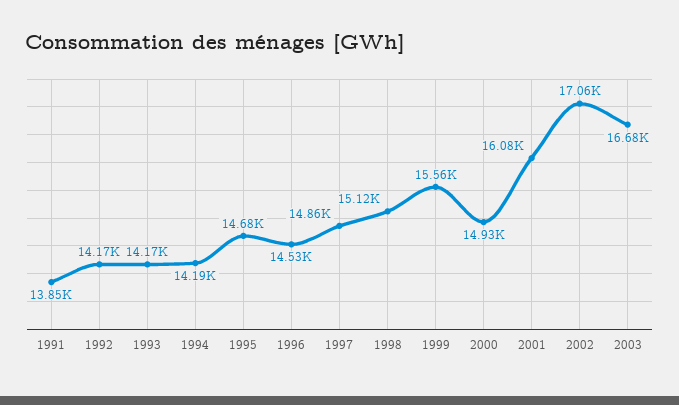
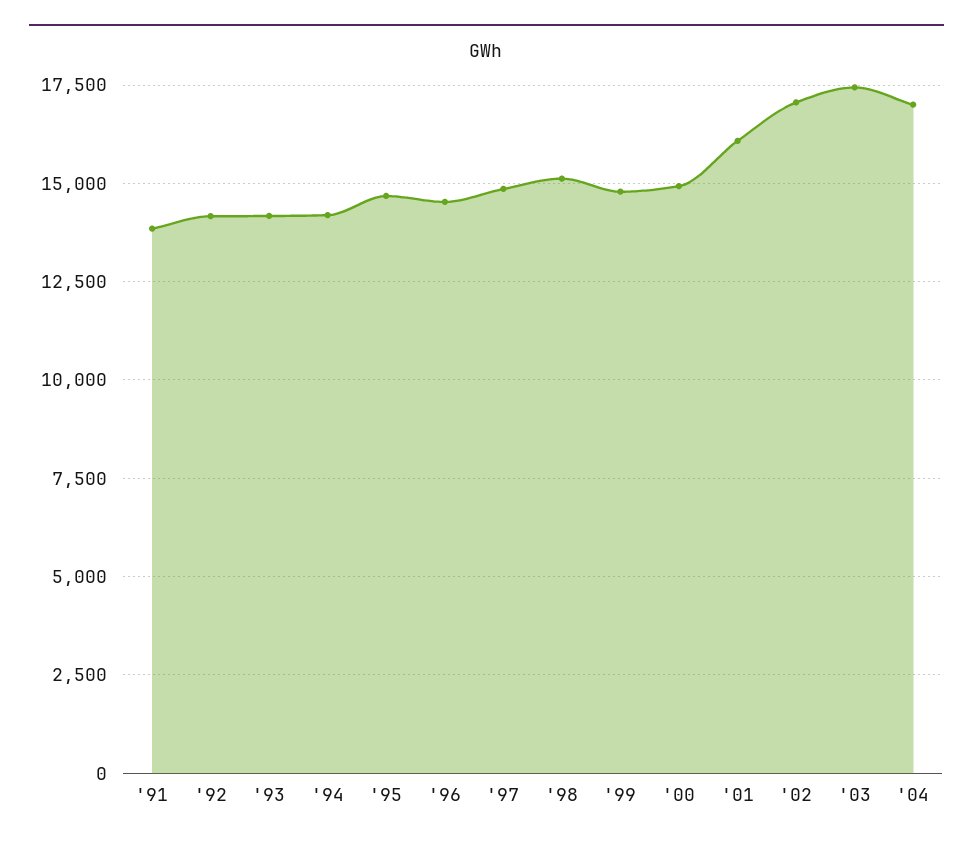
1999: 15560 -> 14750
2003: 16680 -> 17500
'04: none -> 17000

